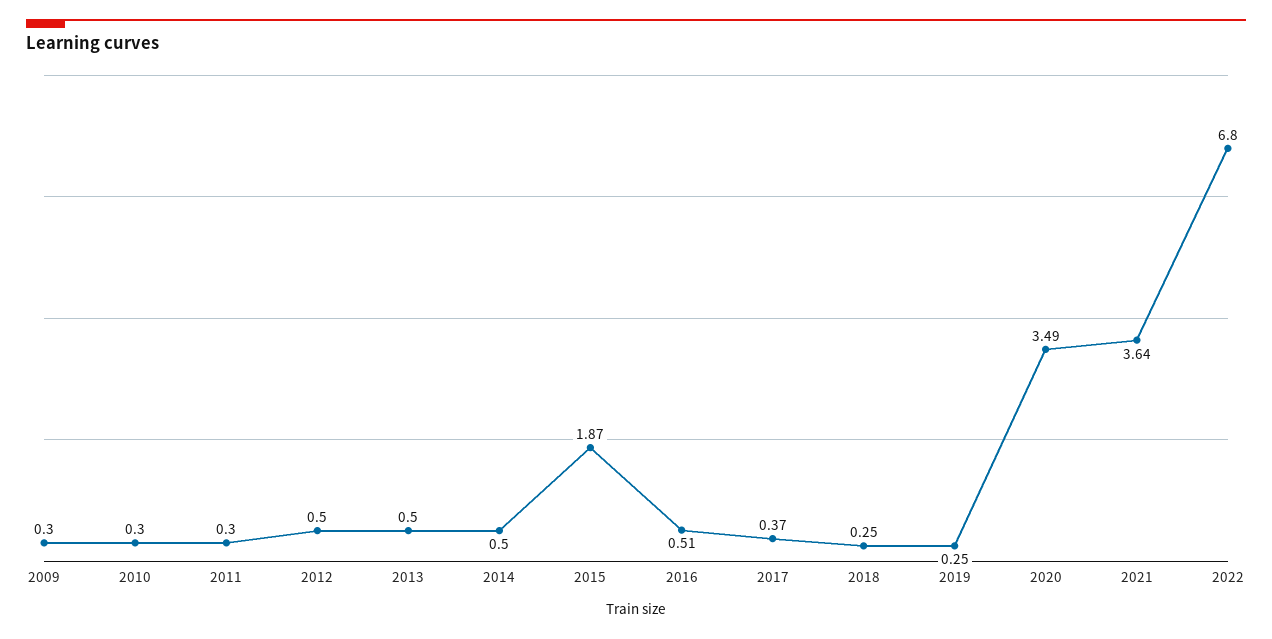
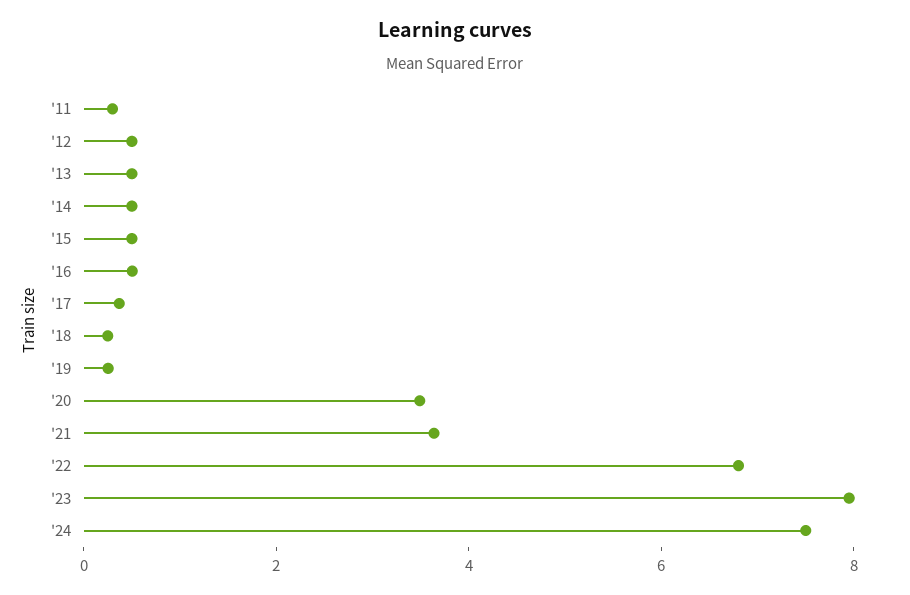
2009: 0.3 -> none
2010: 0.3 -> none
2015: 1.87 -> 0.5
'23: none -> 8
'24: none -> 7.5

